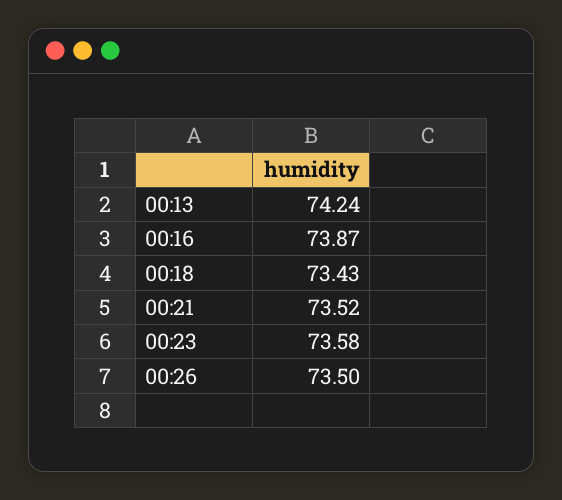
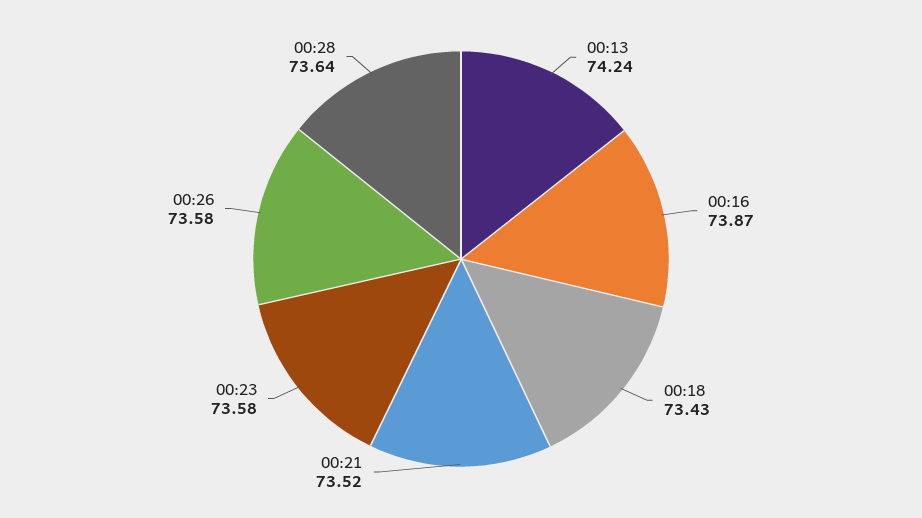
00:26: 73.5 -> 73.58
00:28: none -> 73.64

